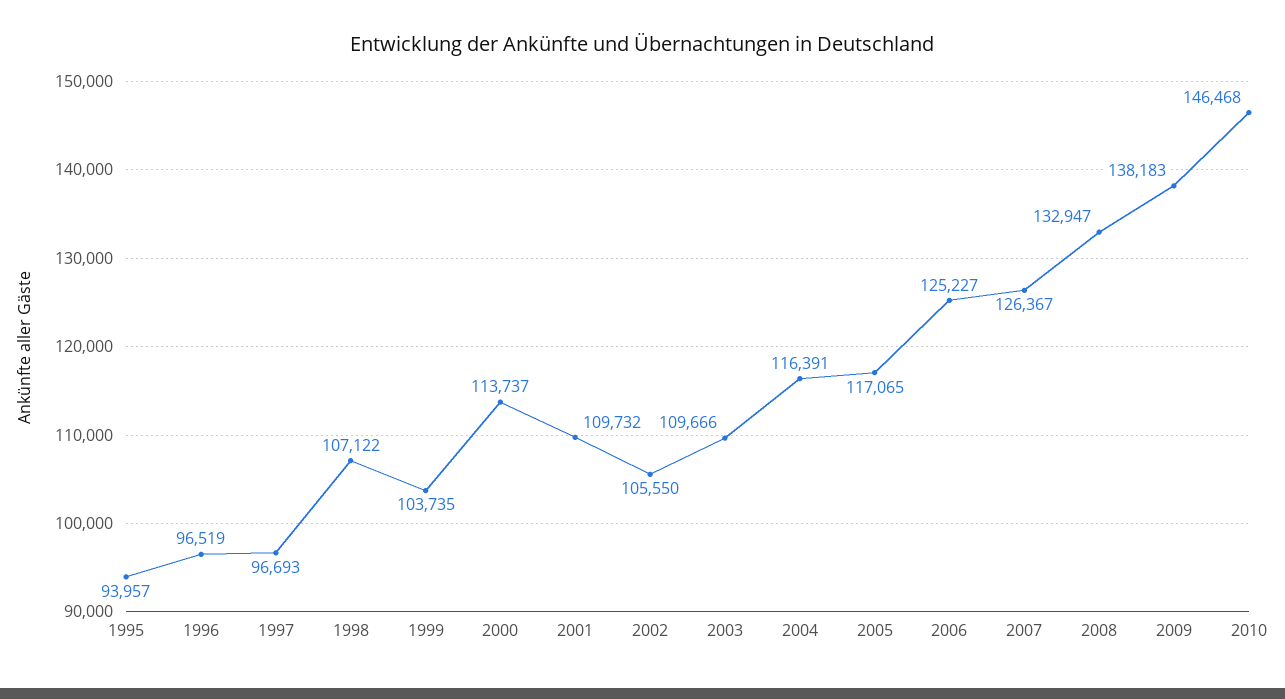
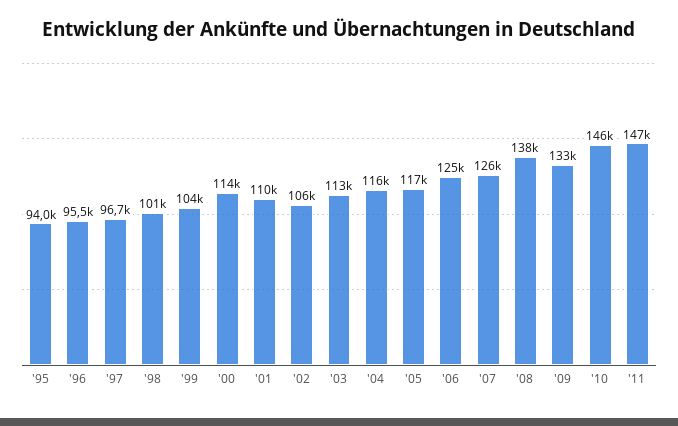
1996: 96519 -> 95500
1998: 107122 -> 101000
2003: 109666 -> 113000
2008: 132947 -> 138000
2009: 138183 -> 133000
'11: none -> 147000

